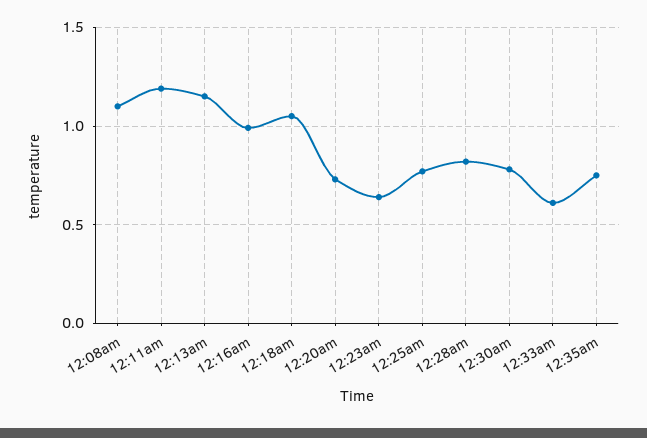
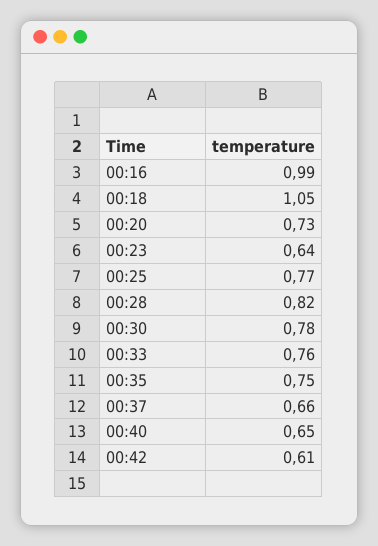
12:08am: 1.1 -> none
12:11am: 1.2 -> none
12:13am: 1.15 -> none
12:33am: 0.6 -> 0.76
00:37: none -> 0.66
00:40: none -> 0.65
00:42: none -> 0.61

